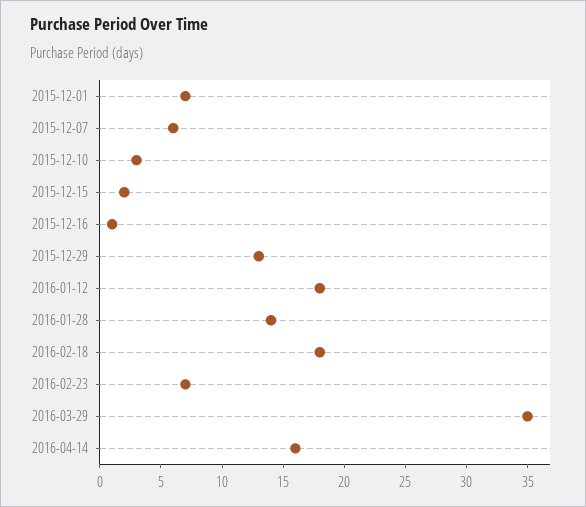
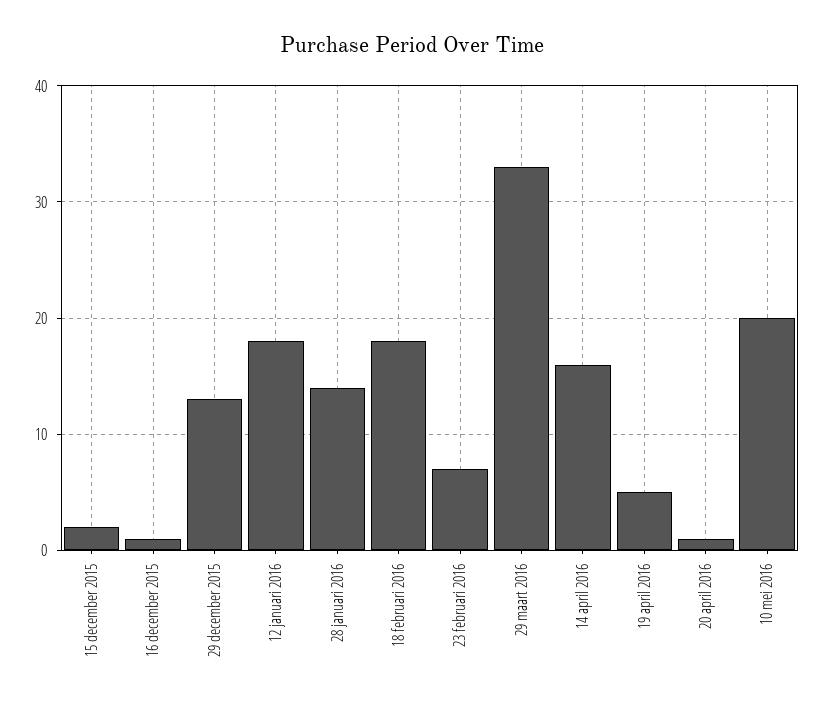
2015-12-01: 7 -> none
2015-12-07: 6 -> none
2015-12-10: 3 -> none
2016-03-29: 35 -> 33
19 april 2016: none -> 5
20 april 2016: none -> 1
10 mei 2016: none -> 20

